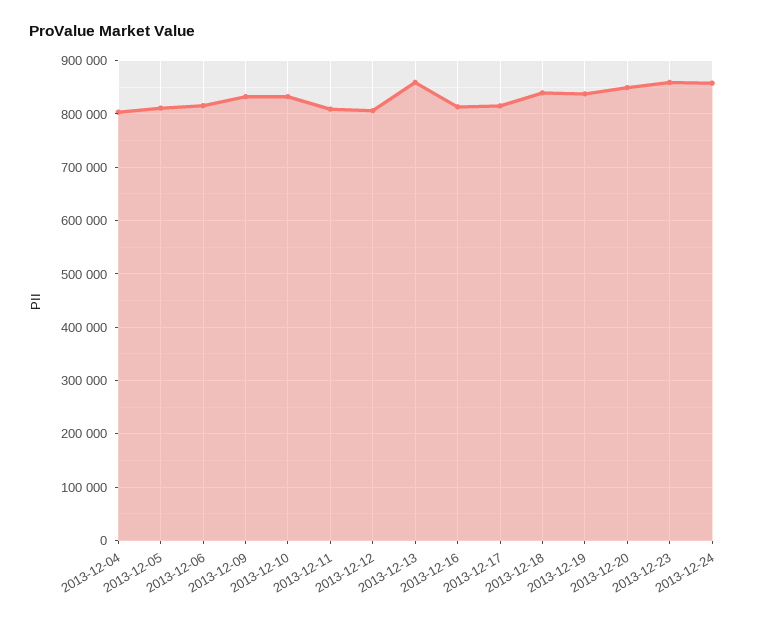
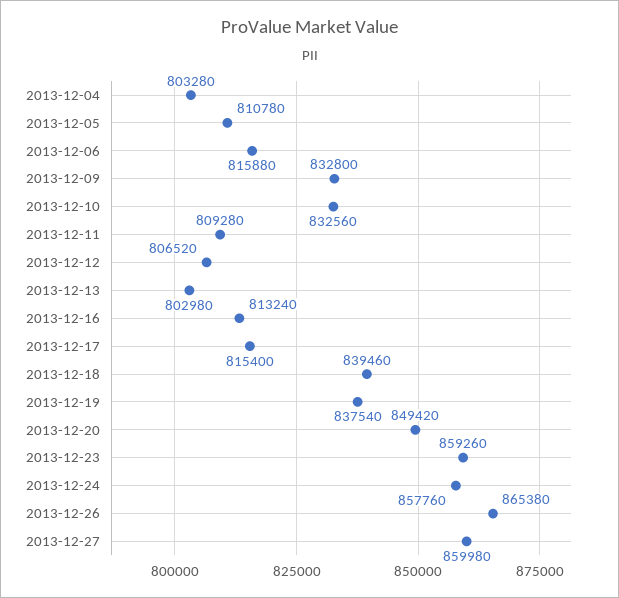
2013-12-13: 860000 -> 802980
2013-12-26: none -> 865380
2013-12-27: none -> 859980

